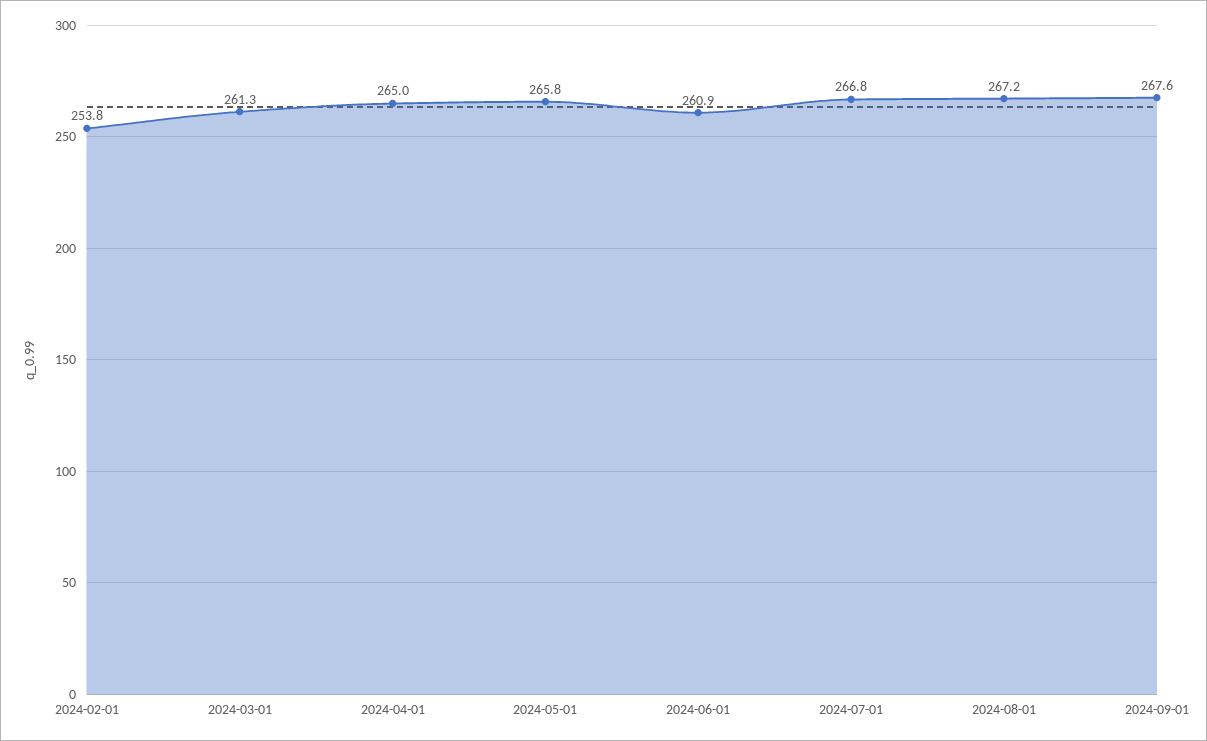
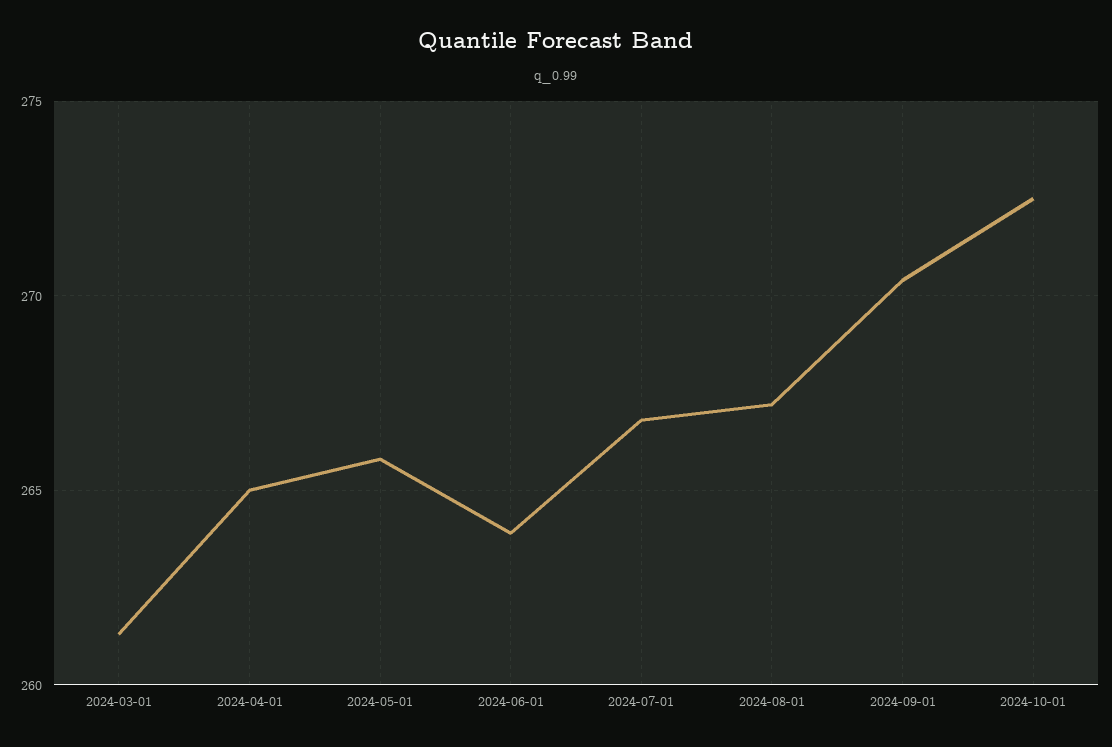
2024-02-01: 253.8 -> none
2024-06-01: 260.9 -> 264
2024-09-01: 267.6 -> 270.5
2024-10-01: none -> 272.5

